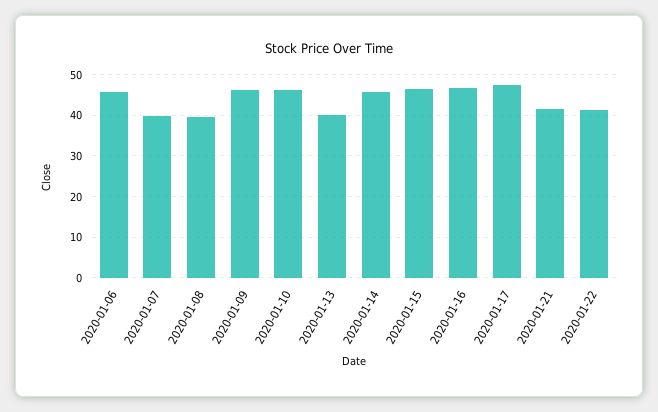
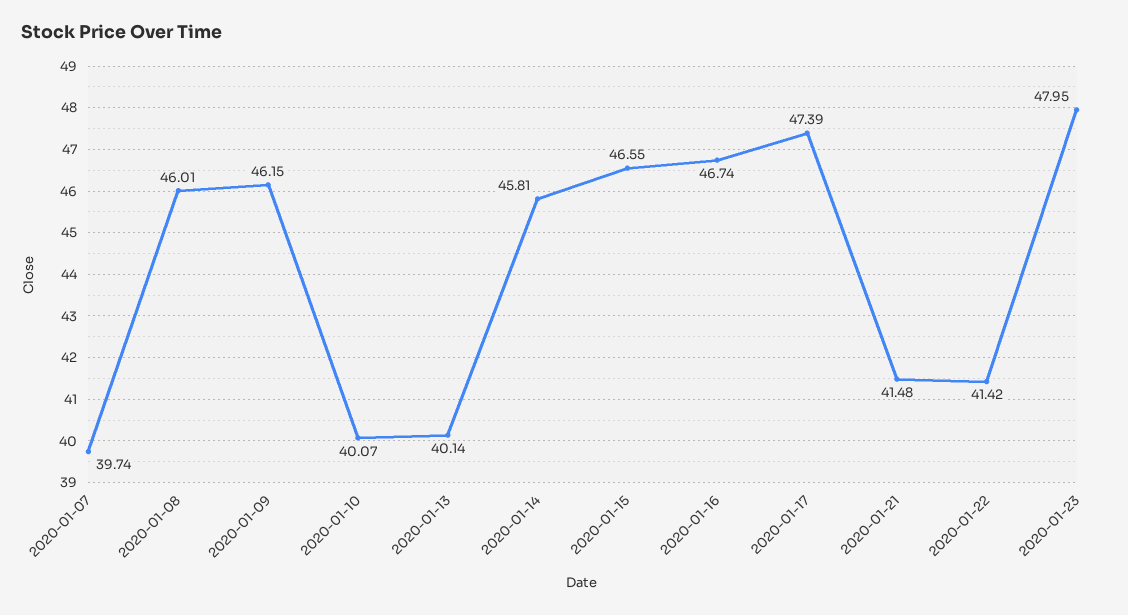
2020-01-06: 46 -> none
2020-01-08: 40 -> 46.01
2020-01-10: 46 -> 40.07
2020-01-23: none -> 47.95

